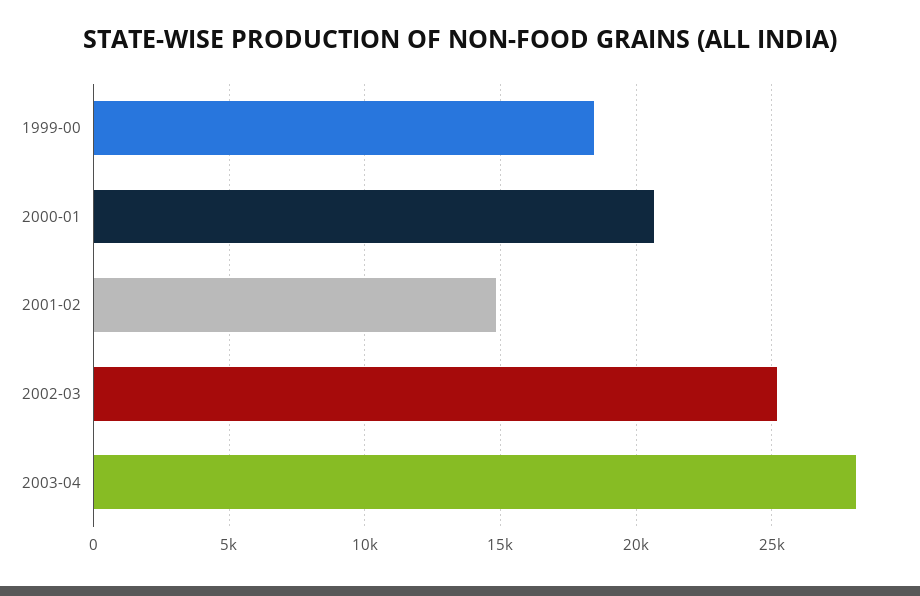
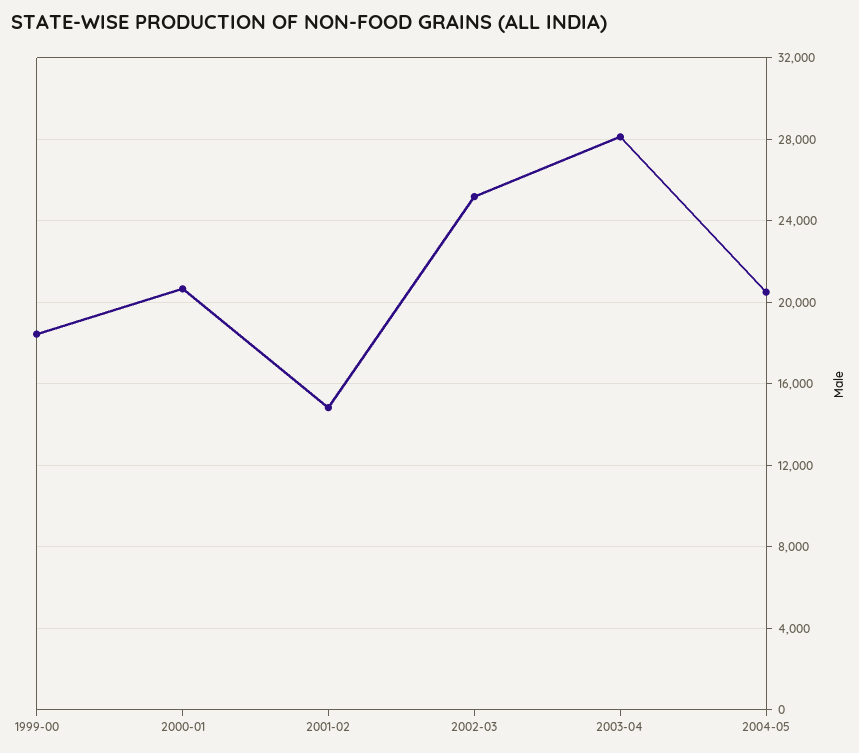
2004-05: none -> 20500

